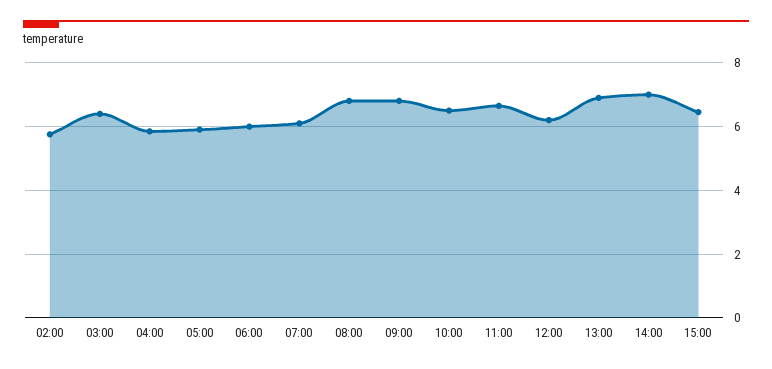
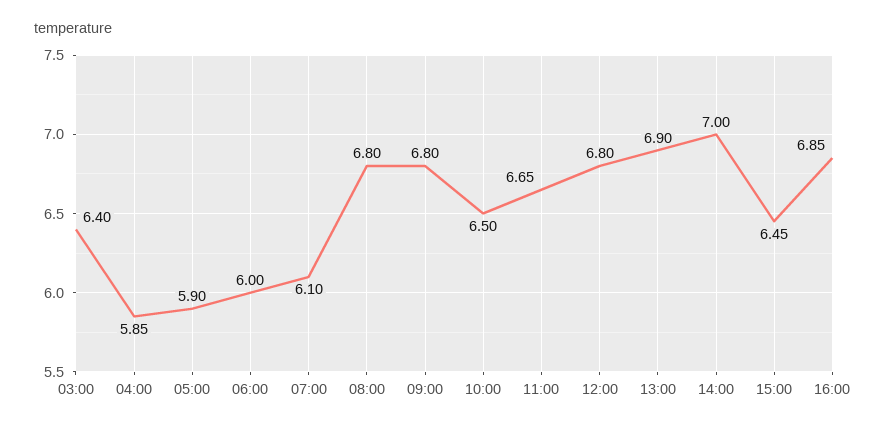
02:00: 5.8 -> none
12:00: 6.2 -> 6.8
16:00: none -> 6.85

